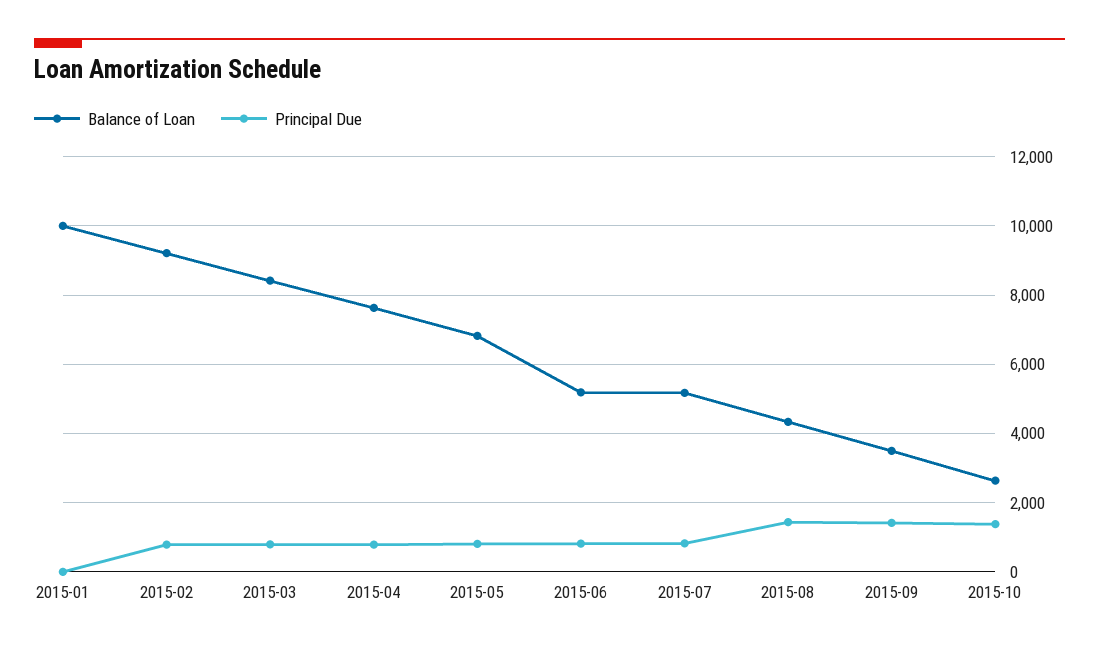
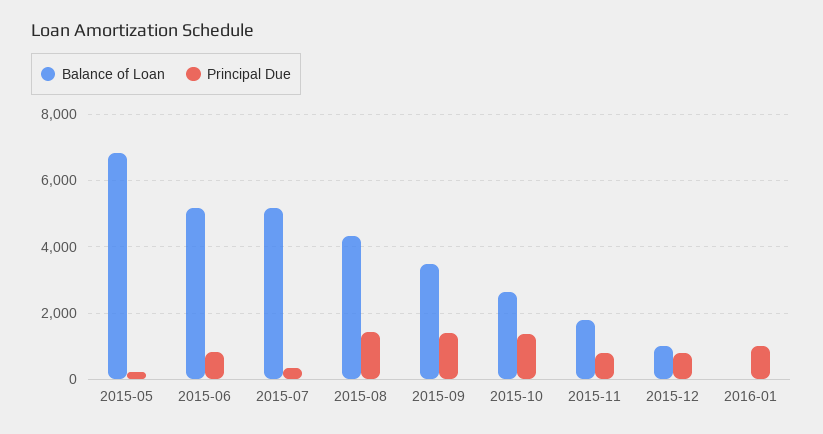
Balance of Loan, 2015-01: 10000 -> none
Principal Due, 2015-01: 0 -> none
Balance of Loan, 2015-02: 9200 -> none
Principal Due, 2015-02: 800 -> none
Balance of Loan, 2015-03: 8400 -> none
Principal Due, 2015-03: 800 -> none
Balance of Loan, 2015-04: 7600 -> none
Principal Due, 2015-04: 800 -> none
Principal Due, 2015-05: 800 -> 200
Principal Due, 2015-07: 800 -> 400
Balance of Loan, 2015-11: none -> 1800
Principal Due, 2015-11: none -> 800
Balance of Loan, 2015-12: none -> 1000
Principal Due, 2015-12: none -> 800
Balance of Loan, 2016-01: none -> 0
Principal Due, 2016-01: none -> 1000

